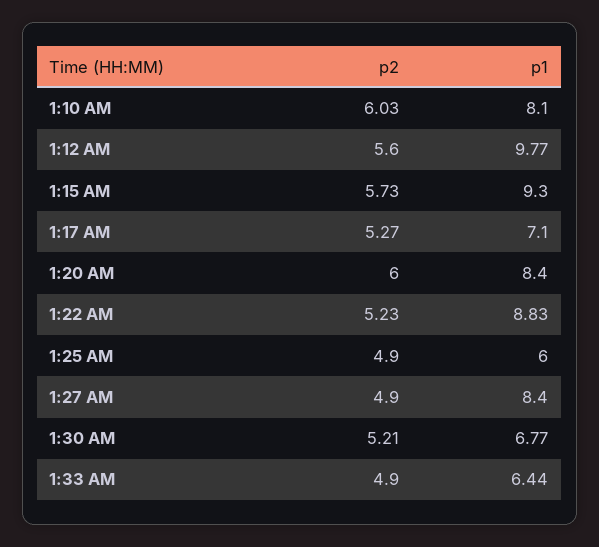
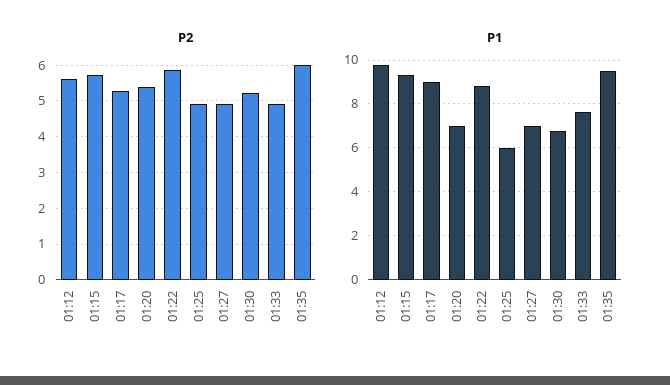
p2, 1:10 AM: 6.03 -> none
p1, 1:10 AM: 8.1 -> none
p1, 1:17 AM: 7.1 -> 9
p2, 1:20 AM: 6 -> 5.4
p1, 1:20 AM: 8.4 -> 7
p2, 1:22 AM: 5.23 -> 5.8
p1, 1:27 AM: 8.4 -> 7
p1, 1:33 AM: 6.44 -> 7.5
p2, 01:35: none -> 6
p1, 01:35: none -> 9.5

